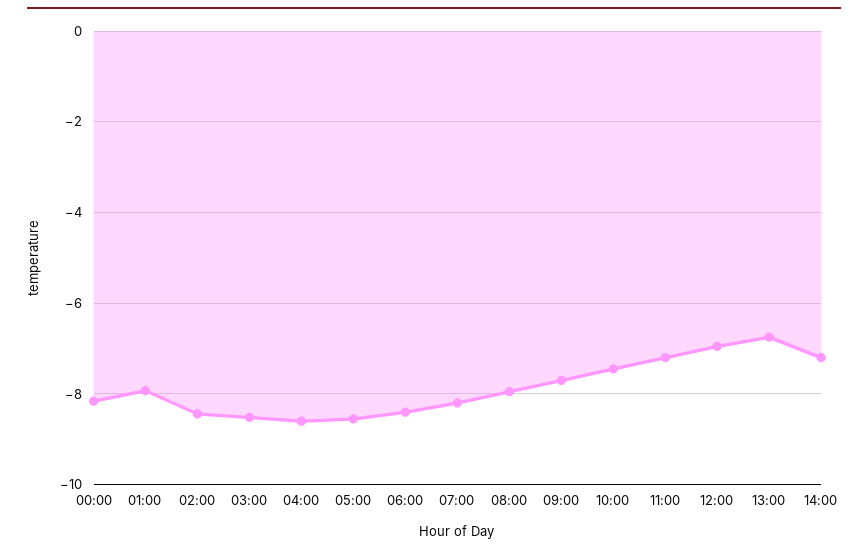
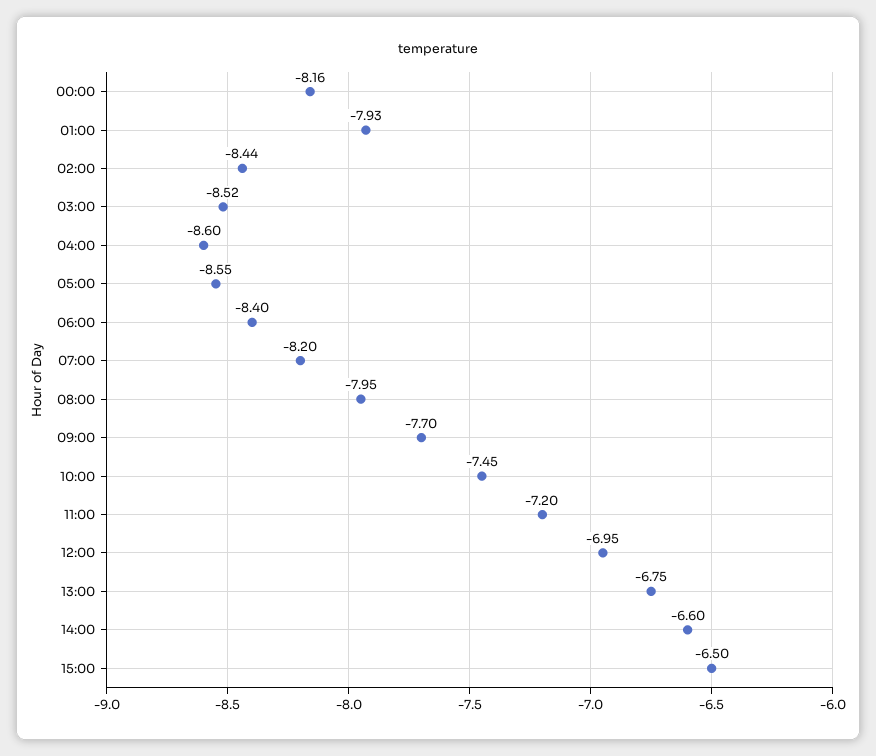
14:00: -7.2 -> -6.6
15:00: none -> -6.5

